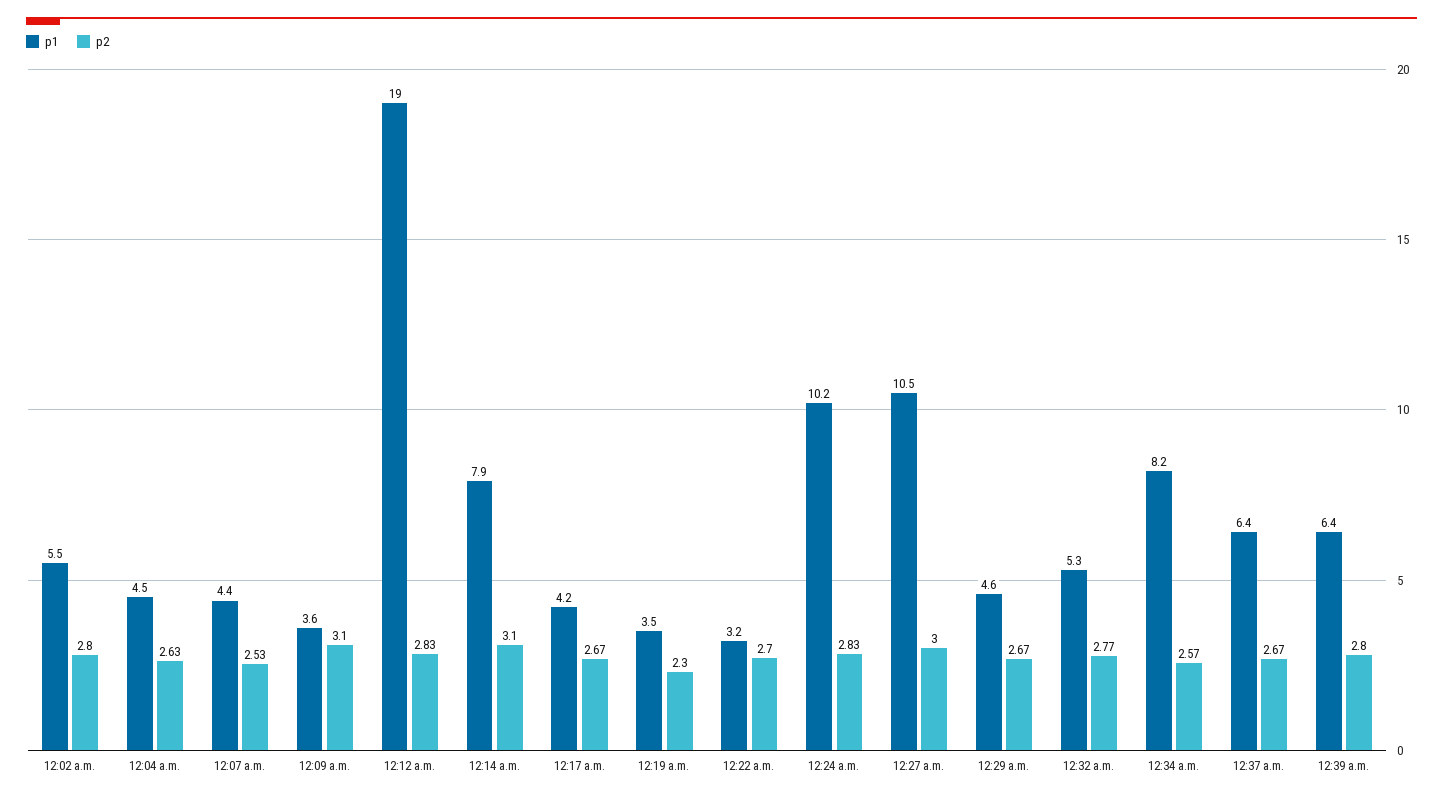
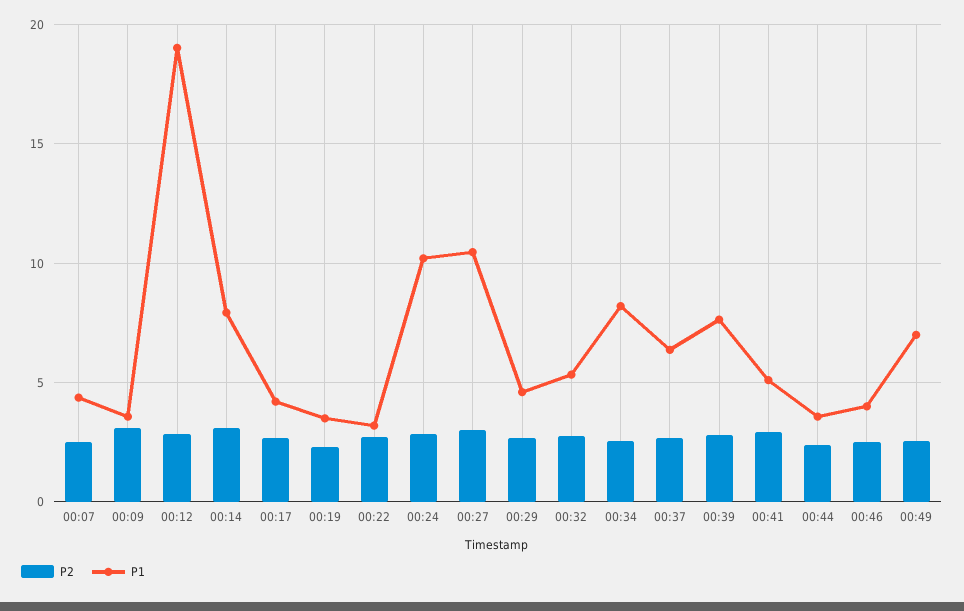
p1, 12:02 a.m.: 5.5 -> none
p2, 12:02 a.m.: 2.8 -> none
p1, 12:04 a.m.: 4.5 -> none
p2, 12:04 a.m.: 2.63 -> none
p1, 12:39 a.m.: 6.4 -> 7.5
p2, 00:41: none -> 3
p1, 00:41: none -> 5
p2, 00:44: none -> 2.5
p1, 00:44: none -> 3.5
p2, 00:46: none -> 2.5
p1, 00:46: none -> 4
p2, 00:49: none -> 2.5
p1, 00:49: none -> 7

